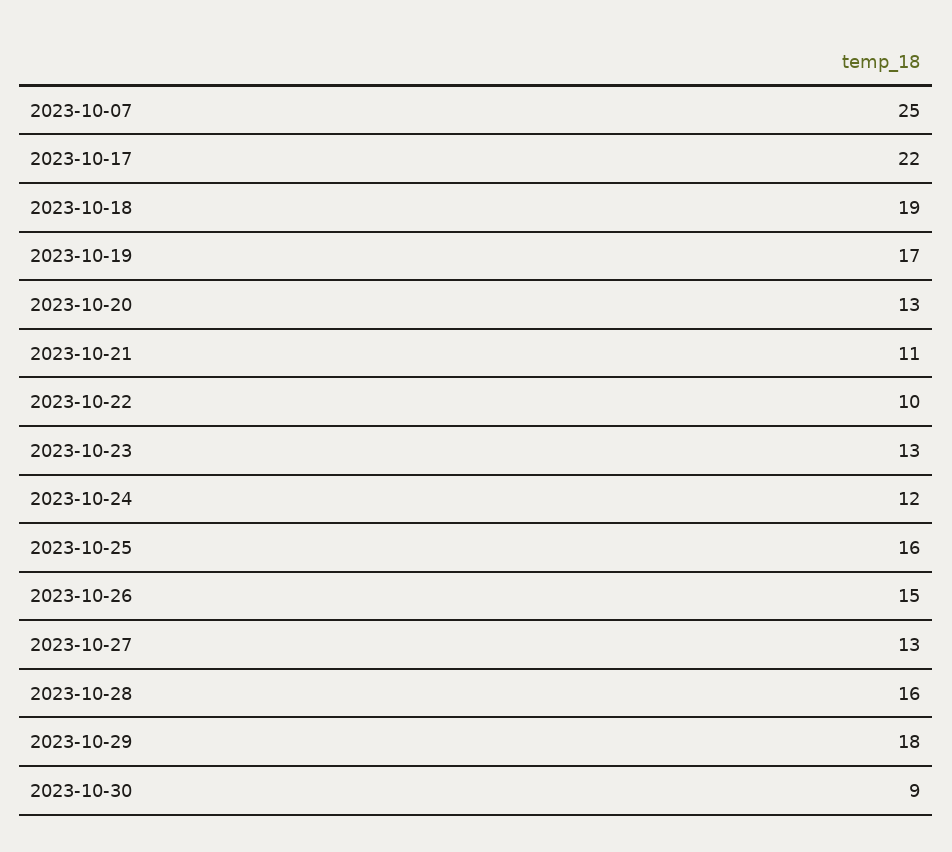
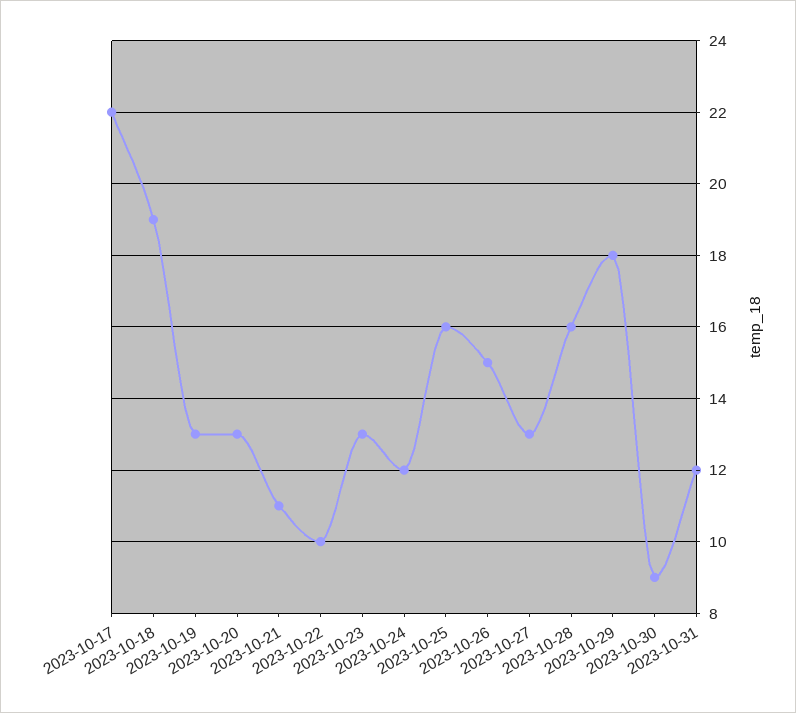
2023-10-07: 25 -> none
2023-10-19: 17 -> 13
2023-10-31: none -> 12

